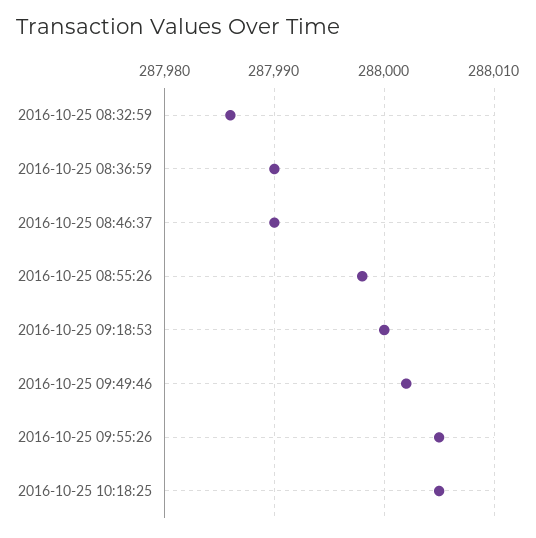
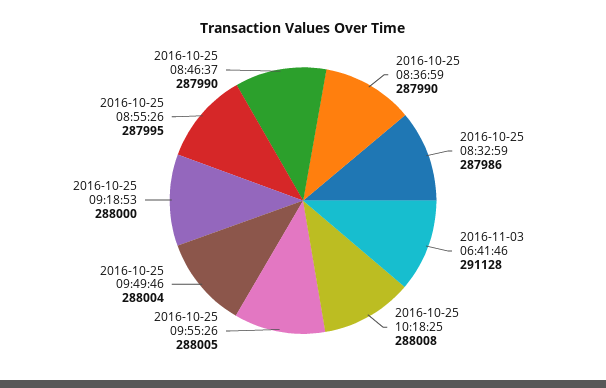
2016-10-25 08:55:26: 287998 -> 287995
2016-10-25 09:49:46: 288002 -> 288004
2016-10-25 10:18:25: 288005 -> 288008
2016-11-03 06:41:46: none -> 291128

